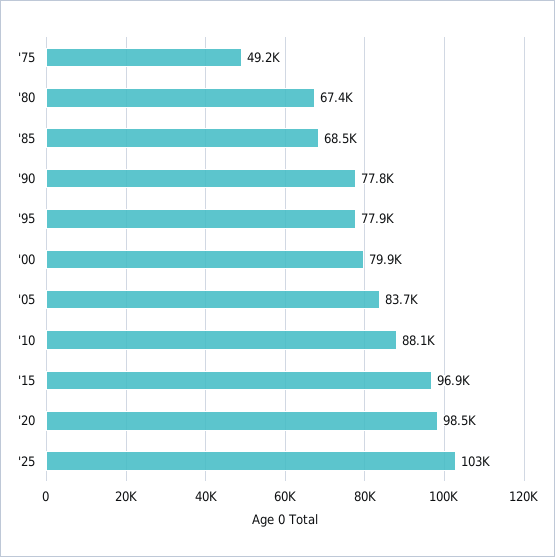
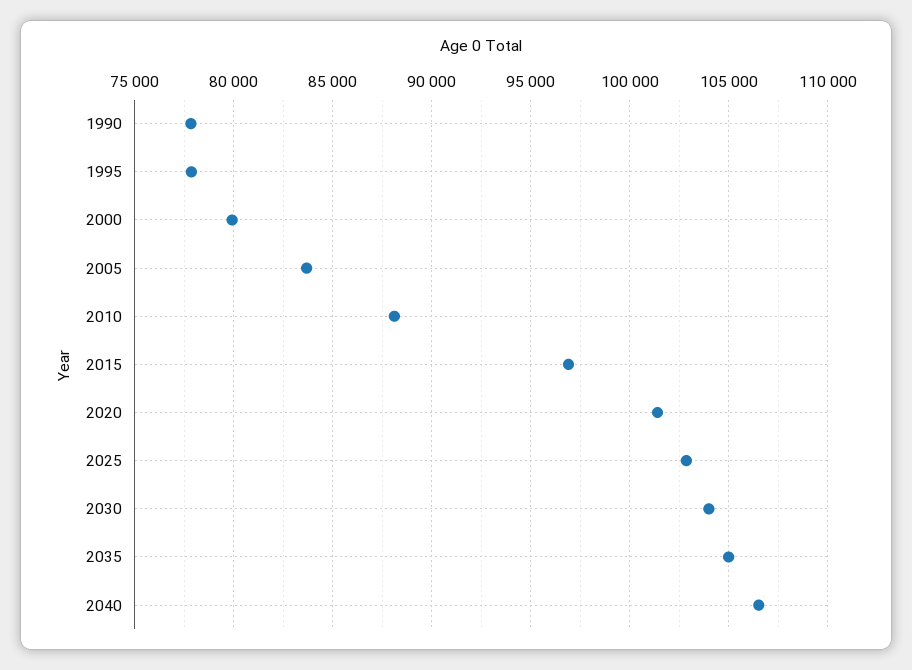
'75: 49200 -> none
'80: 67400 -> none
'85: 68500 -> none
'20: 98500 -> 101500
2030: none -> 104000
2035: none -> 105000
2040: none -> 106500

